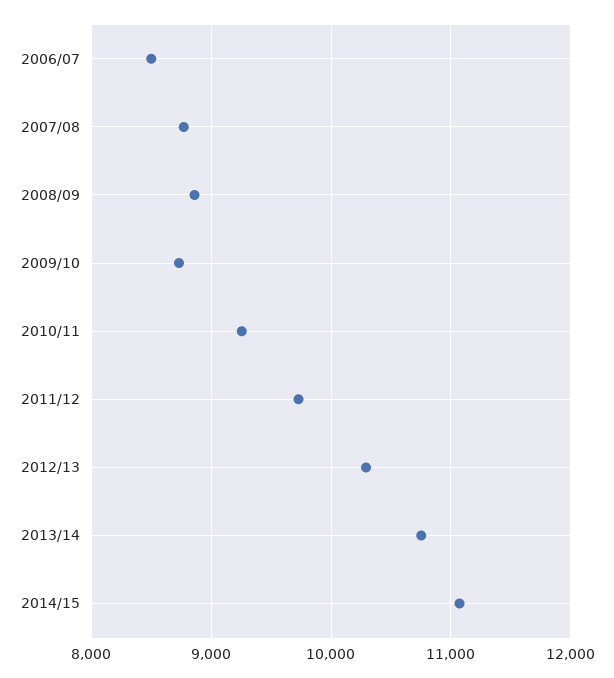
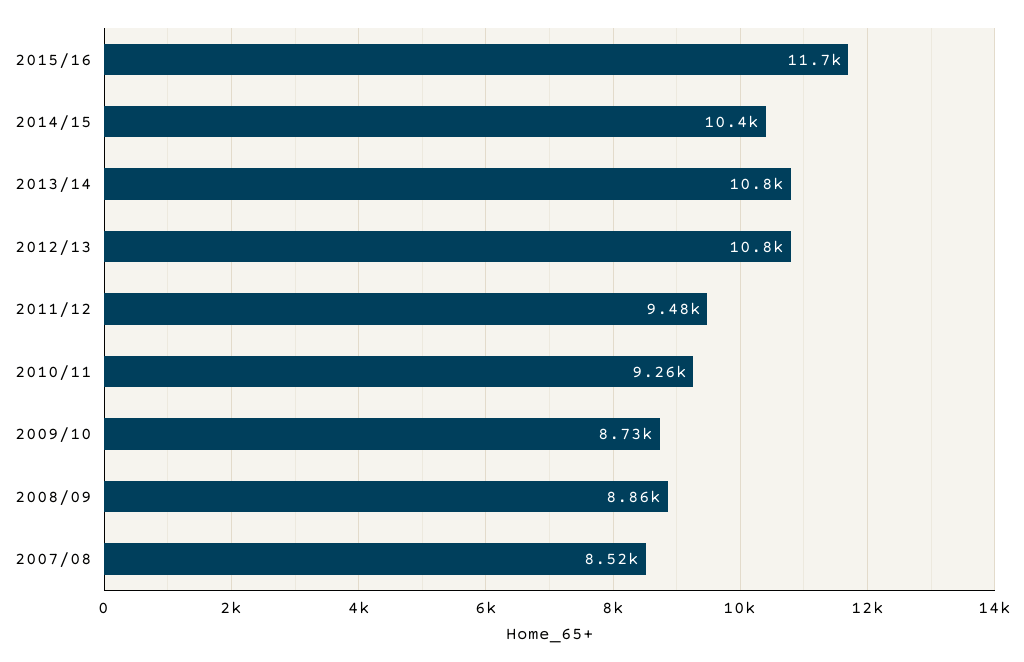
2006/07: 8500 -> none
2007/08: 8800 -> 8520
2011/12: 9700 -> 9480
2012/13: 10300 -> 10800
2014/15: 11100 -> 10400
2015/16: none -> 11700

